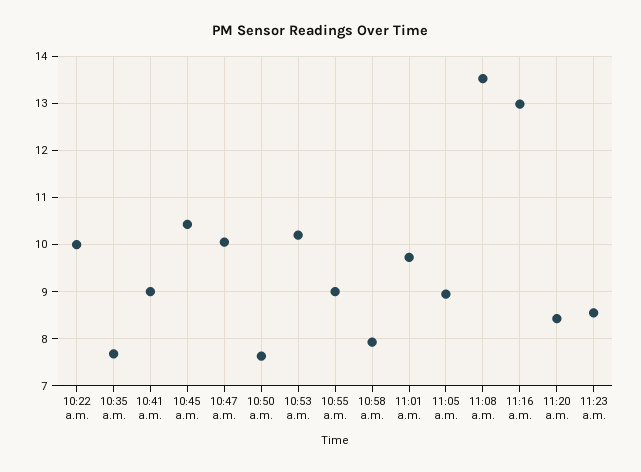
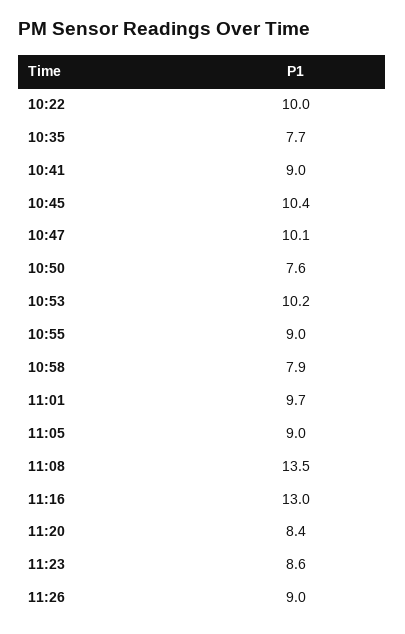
11:26: none -> 9

